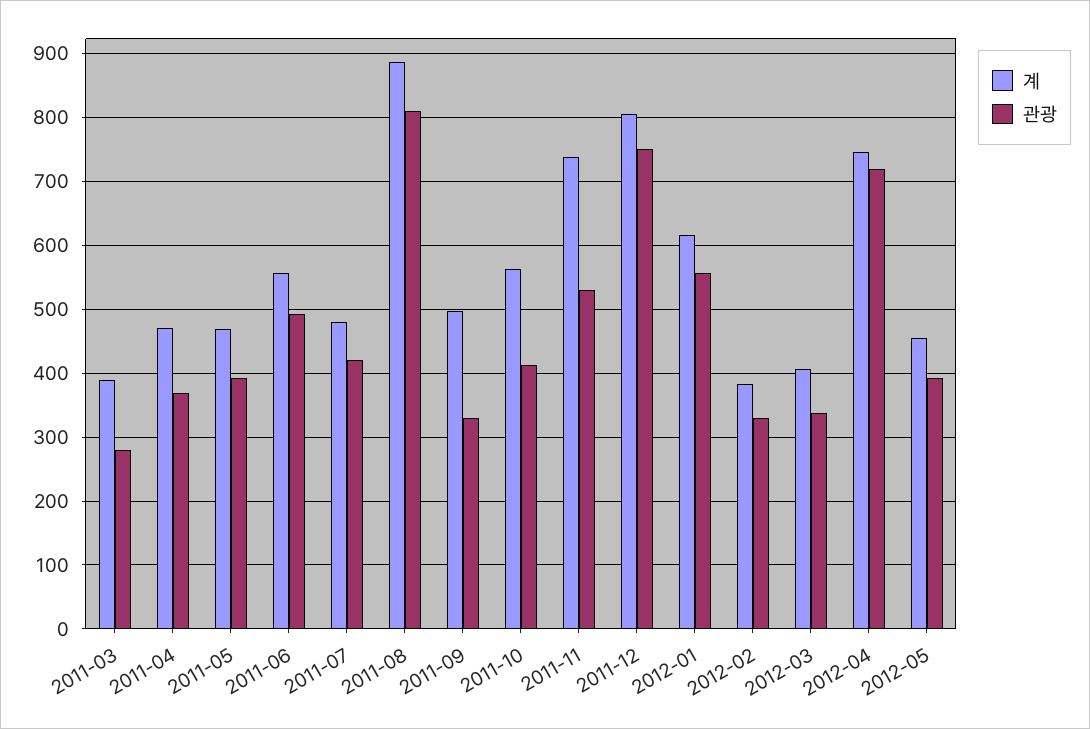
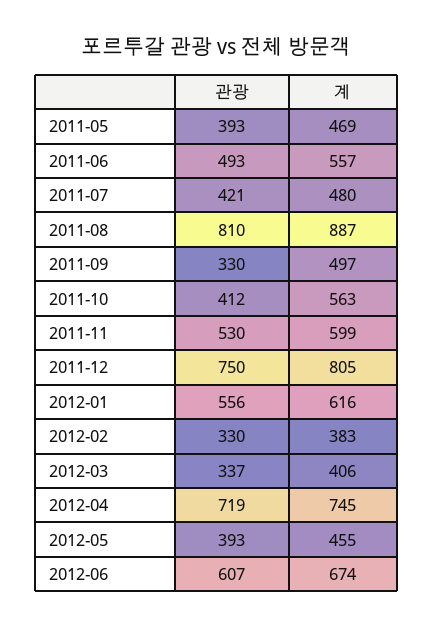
계, 2011-03: 390 -> none
관광, 2011-03: 280 -> none
계, 2011-04: 470 -> none
관광, 2011-04: 370 -> none
계, 2011-11: 740 -> 599
관광, 2012-06: none -> 607
계, 2012-06: none -> 674

